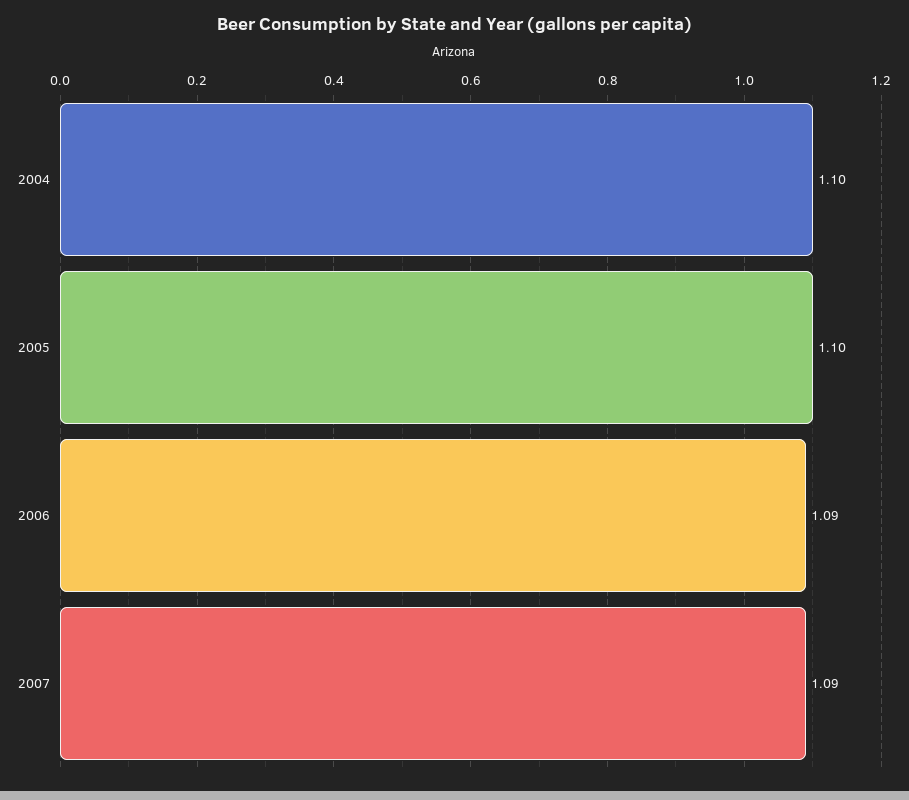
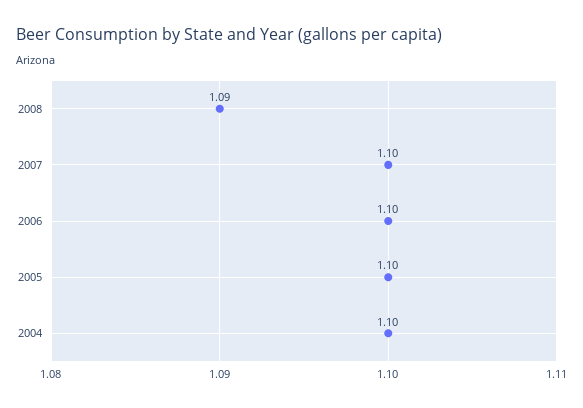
2006: 1.09 -> 1.1
2007: 1.09 -> 1.1
2008: none -> 1.09

